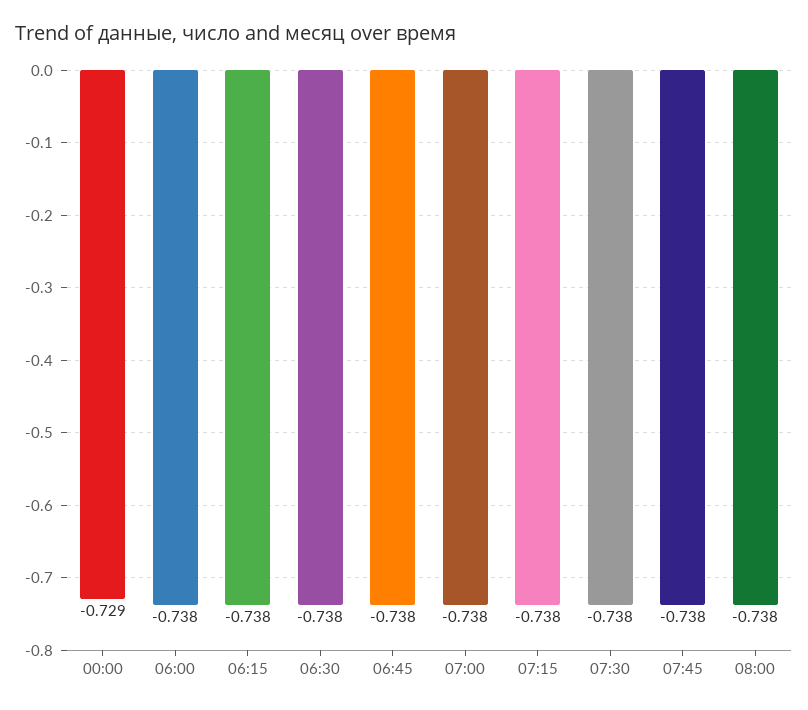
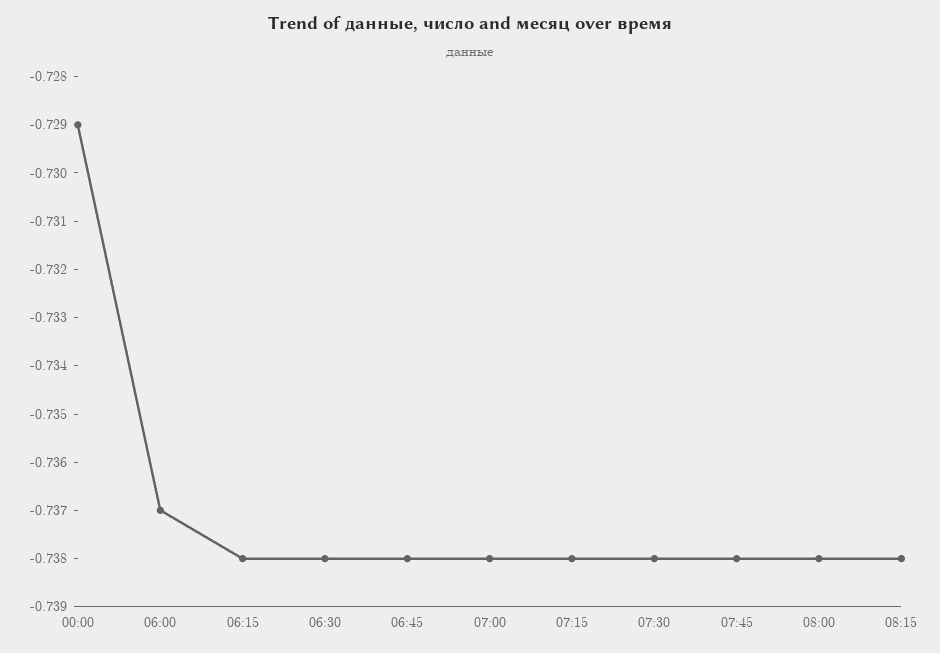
06:00: -0.738 -> -0.737
08:15: none -> -0.738

